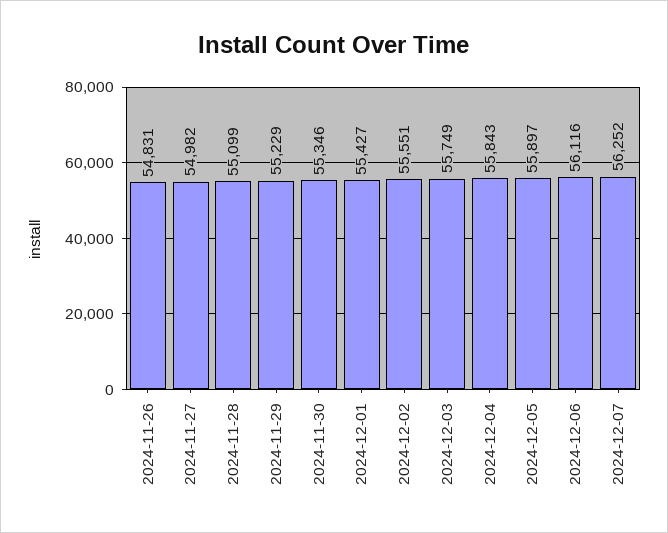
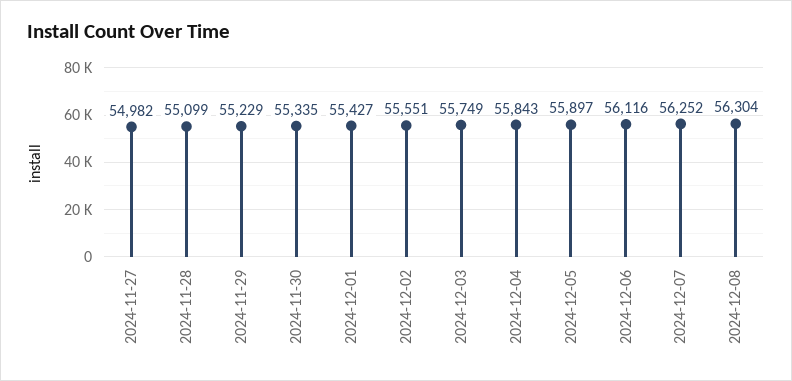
2024-11-26: 54831 -> none
2024-11-30: 55346 -> 55335
2024-12-08: none -> 56304

